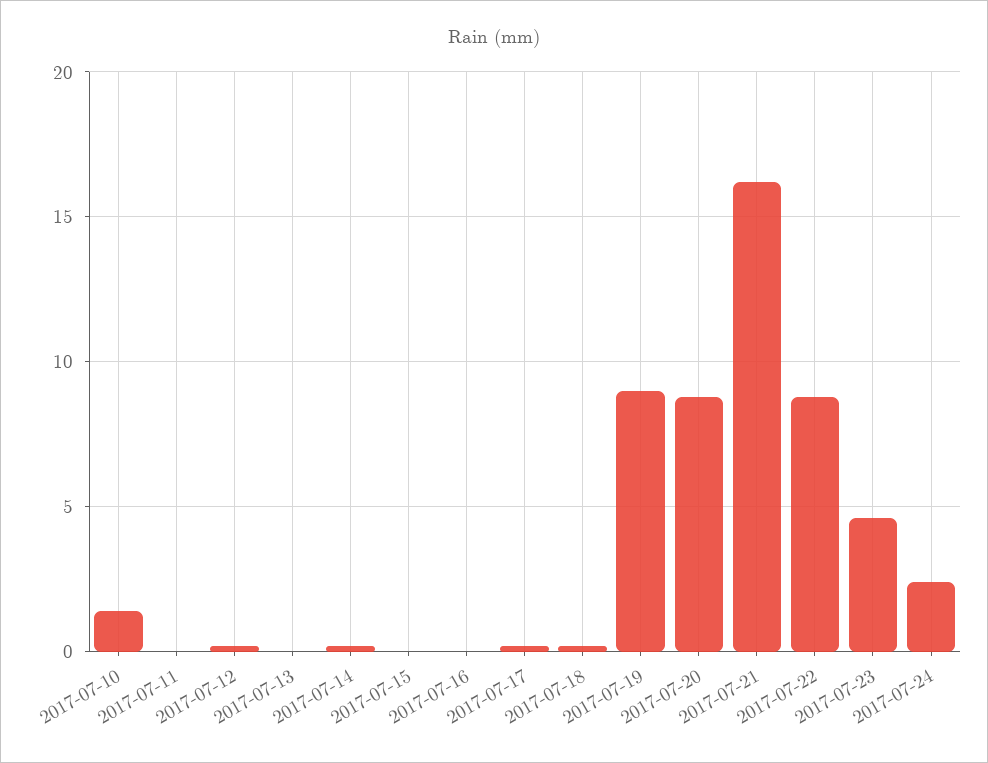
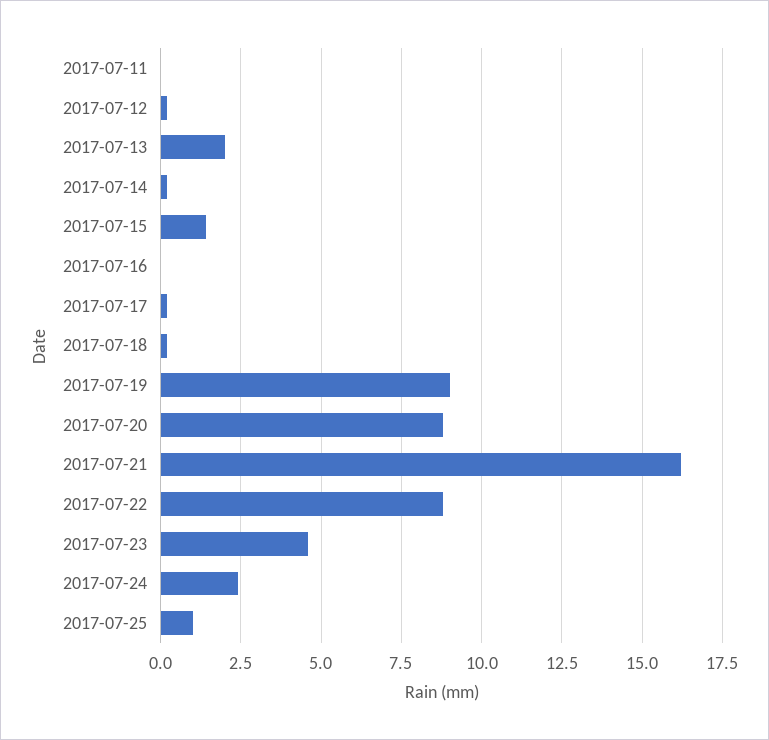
2017-07-10: 1.5 -> none
2017-07-13: 0 -> 2
2017-07-15: 0 -> 1.5
2017-07-25: none -> 1

